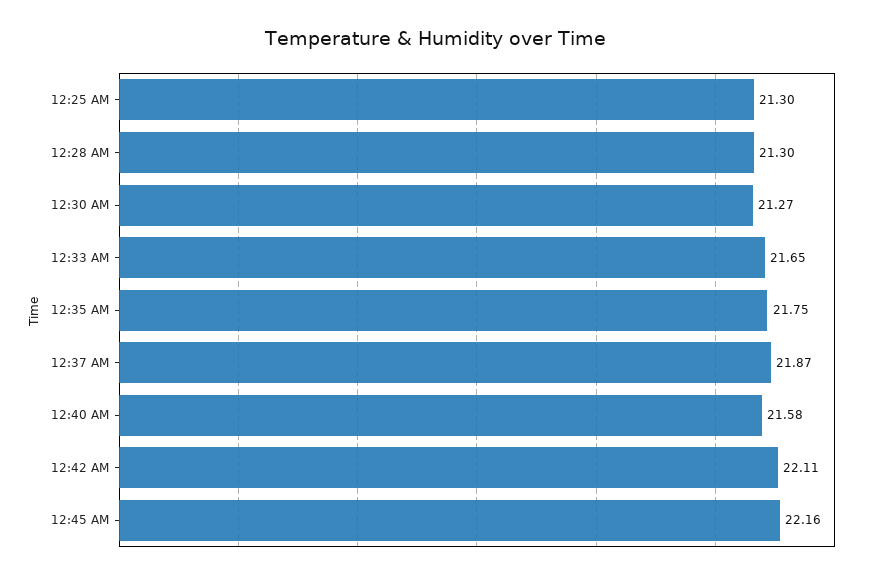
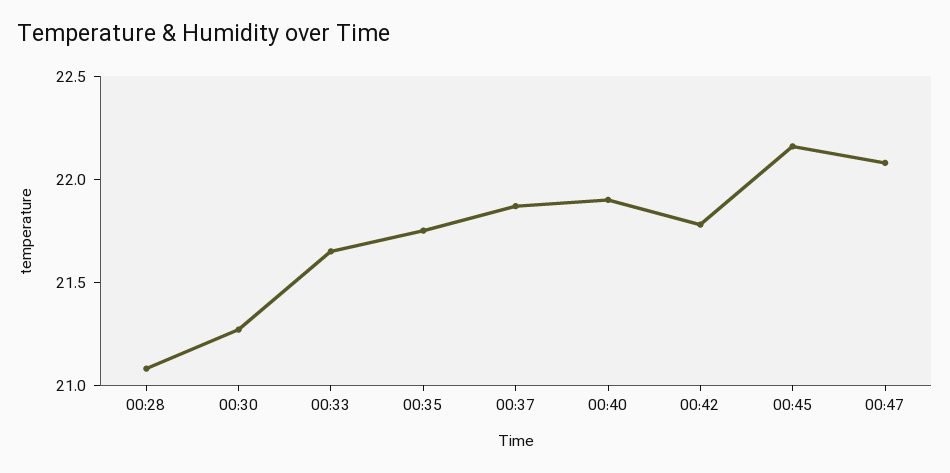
12:25 AM: 21.3 -> none
12:28 AM: 21.3 -> 21.1
12:40 AM: 21.58 -> 21.9
12:42 AM: 22.11 -> 21.8
00:47: none -> 22.1

